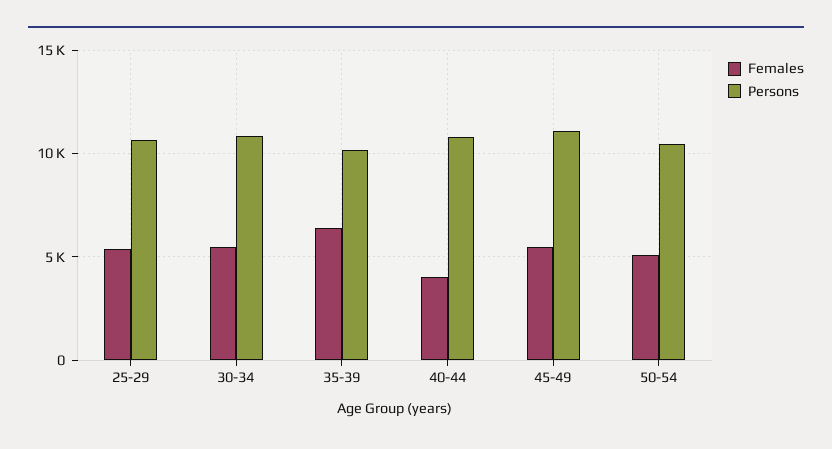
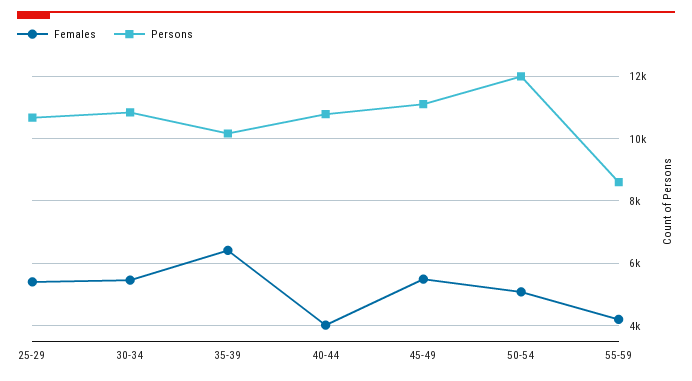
Persons, 50-54: 10500 -> 12000
Females, 55-59: none -> 4200
Persons, 55-59: none -> 8600

